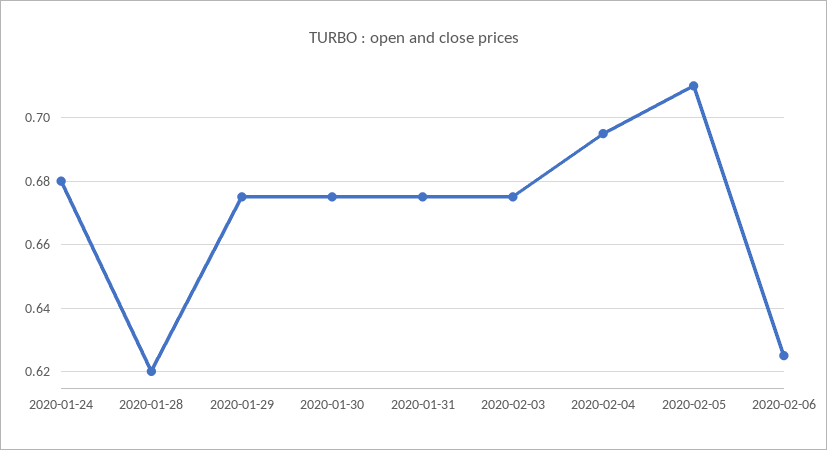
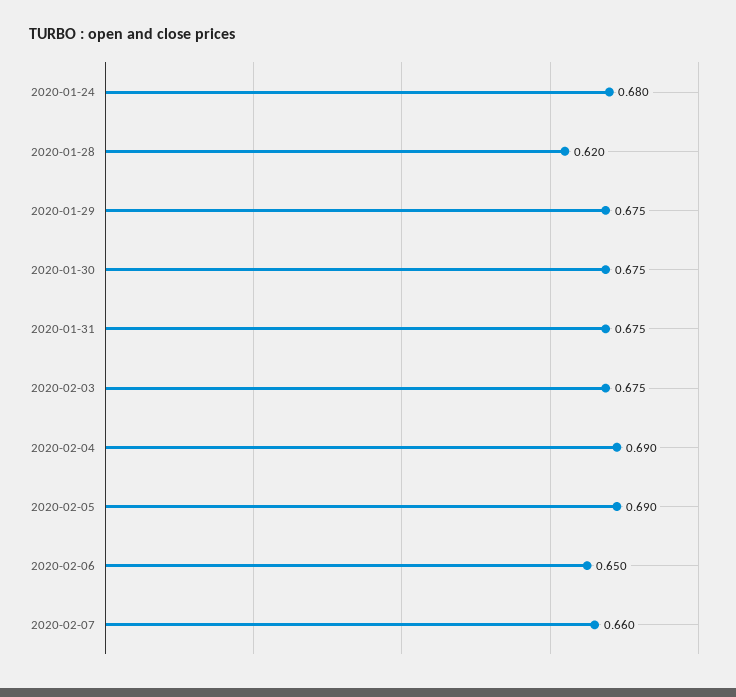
2020-02-04: 0.695 -> 0.69
2020-02-05: 0.71 -> 0.69
2020-02-06: 0.625 -> 0.65
2020-02-07: none -> 0.66

